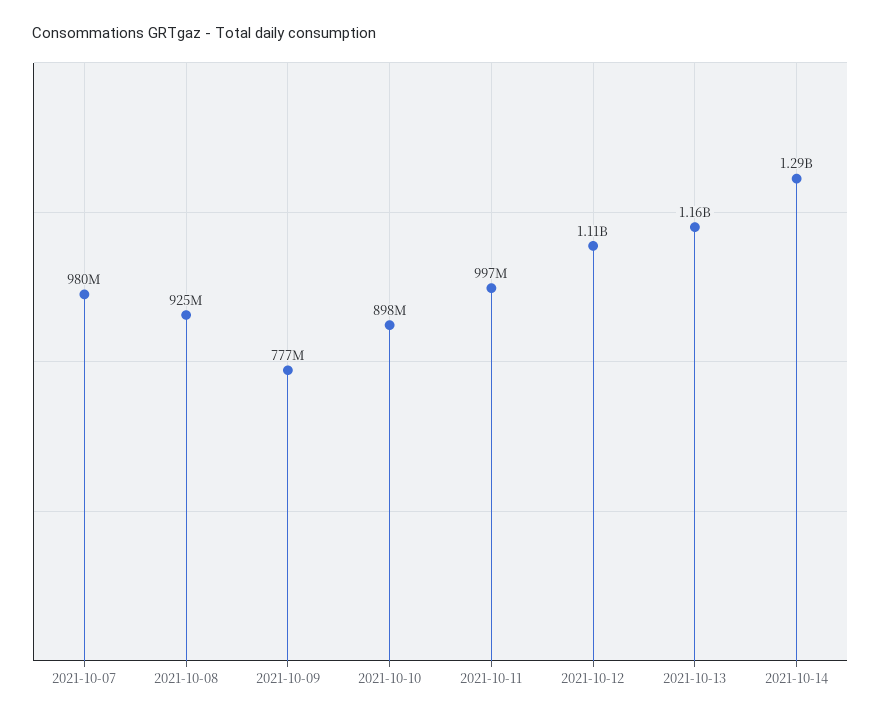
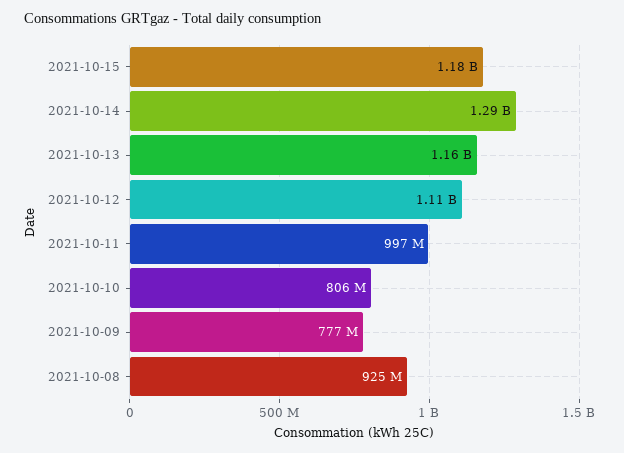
2021-10-07: 980000000 -> none
2021-10-10: 898000000 -> 806000000
2021-10-15: none -> 1180000000

